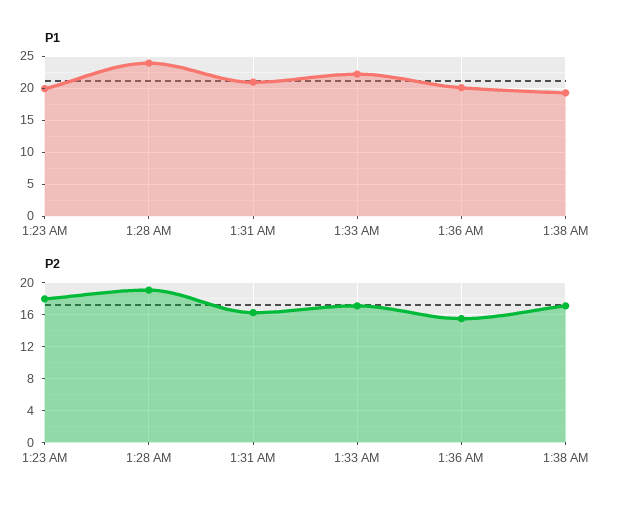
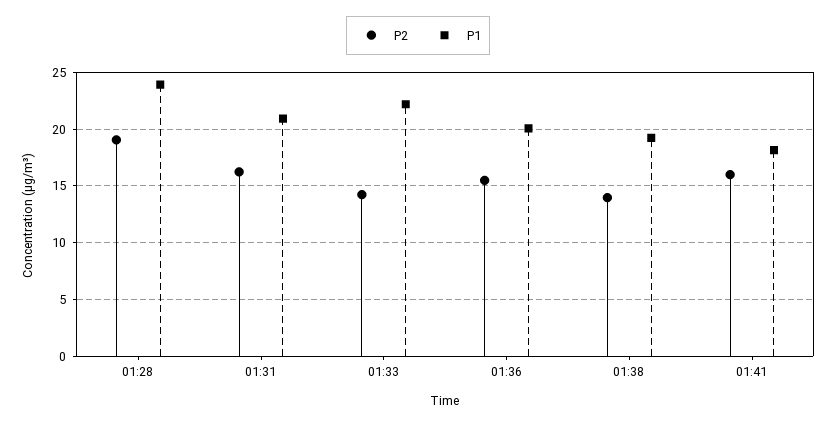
P1, 1:23 AM: 20 -> none
P2, 1:23 AM: 18 -> none
P2, 1:33 AM: 17 -> 14
P2, 1:38 AM: 17 -> 14
P2, 01:41: none -> 16
P1, 01:41: none -> 18

